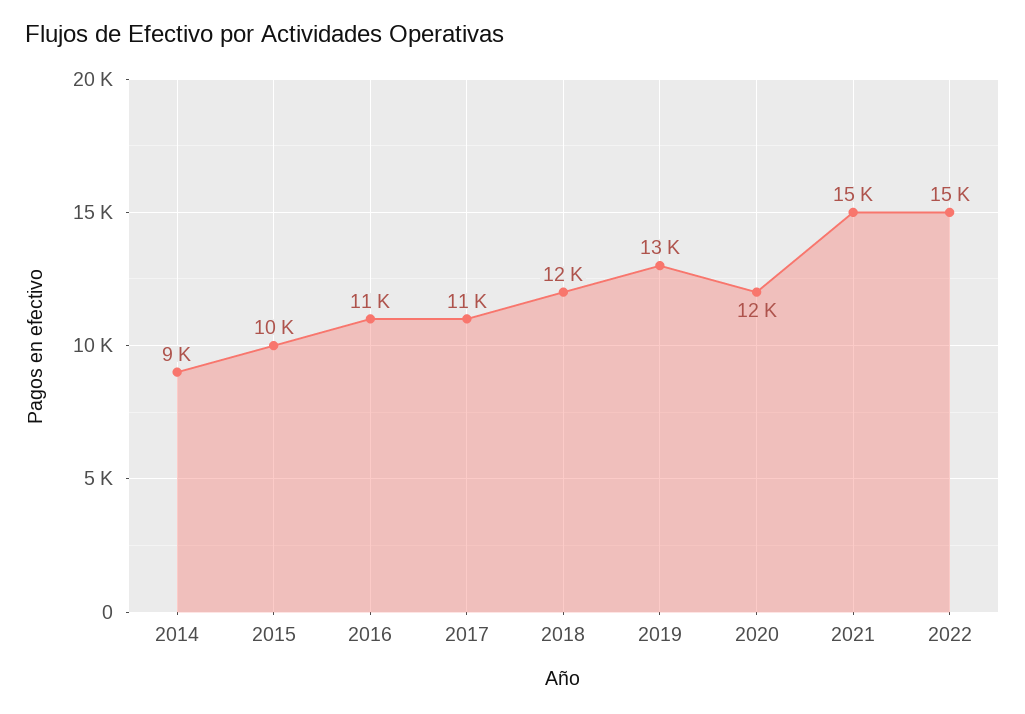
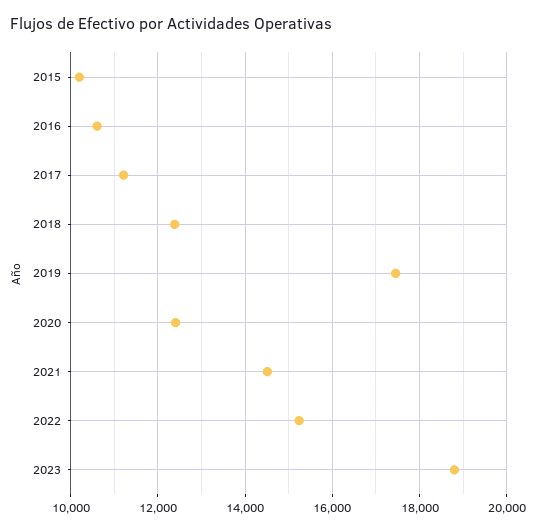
2014: 9000 -> none
2019: 13000 -> 17400
2023: none -> 18800

